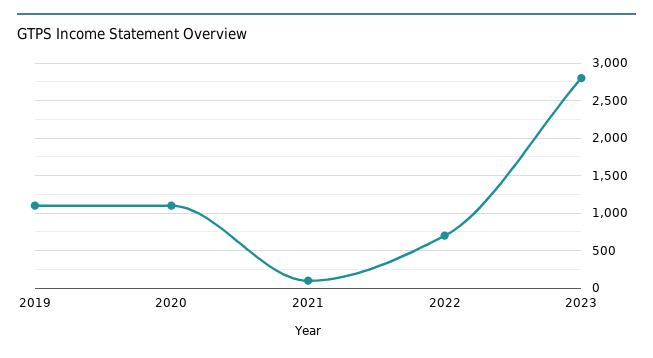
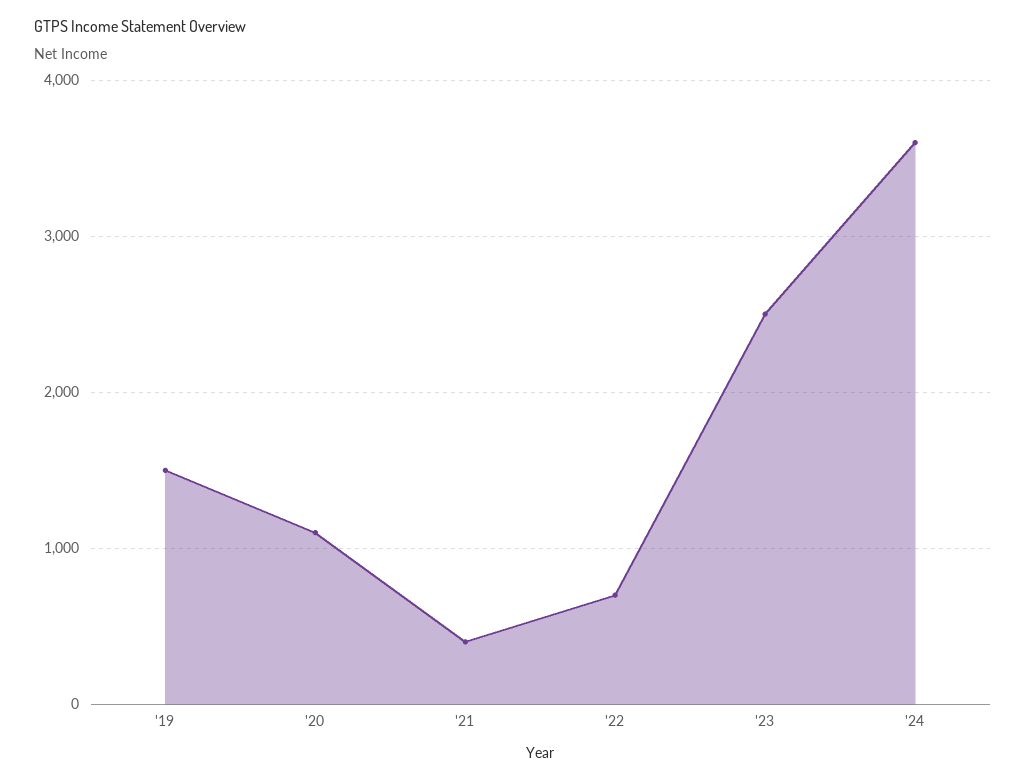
2019: 1100 -> 1500
2021: 100 -> 400
2023: 2800 -> 2500
'24: none -> 3600

